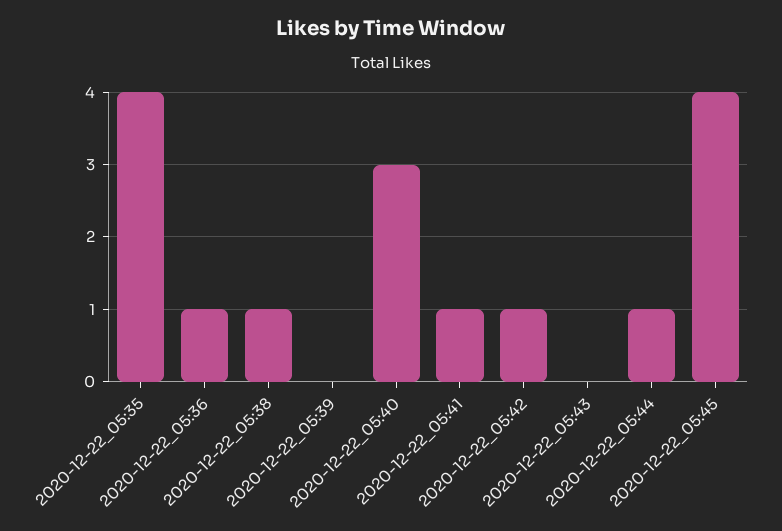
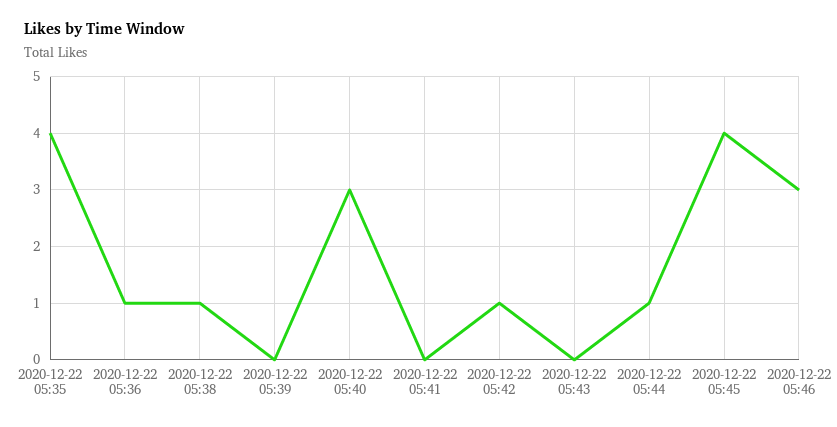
2020-12-22_05:41: 1 -> 0
2020-12-22 05:46: none -> 3

